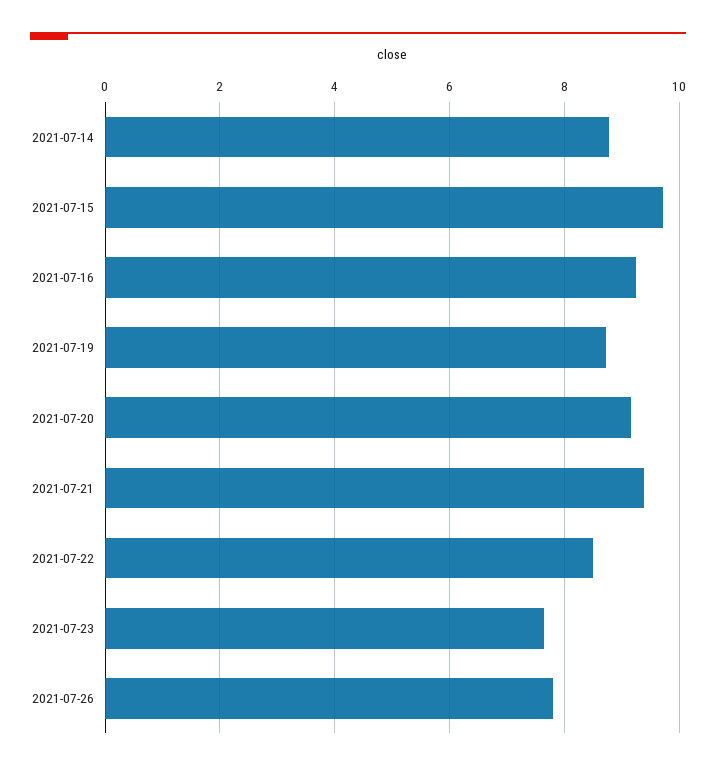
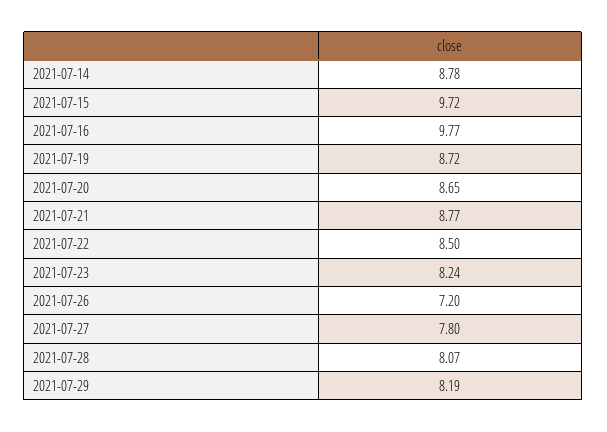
2021-07-16: 9.2 -> 9.77
2021-07-20: 9.2 -> 8.65
2021-07-21: 9.4 -> 8.77
2021-07-23: 7.6 -> 8.24
2021-07-26: 7.8 -> 7.2
2021-07-27: none -> 7.8
2021-07-28: none -> 8.07
2021-07-29: none -> 8.19

